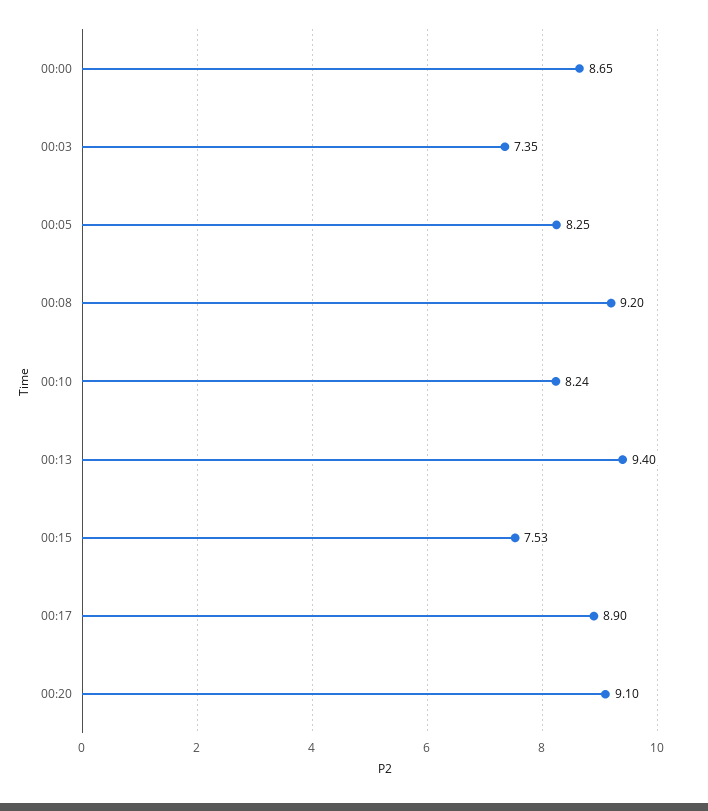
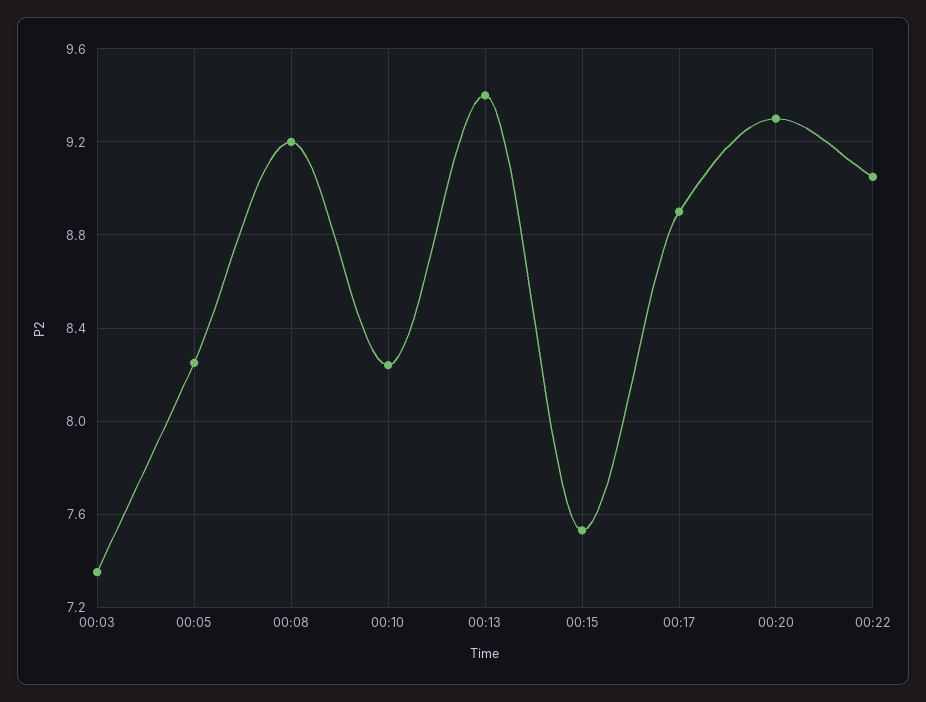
00:00: 8.65 -> none
00:20: 9.1 -> 9.3
00:22: none -> 9.05

